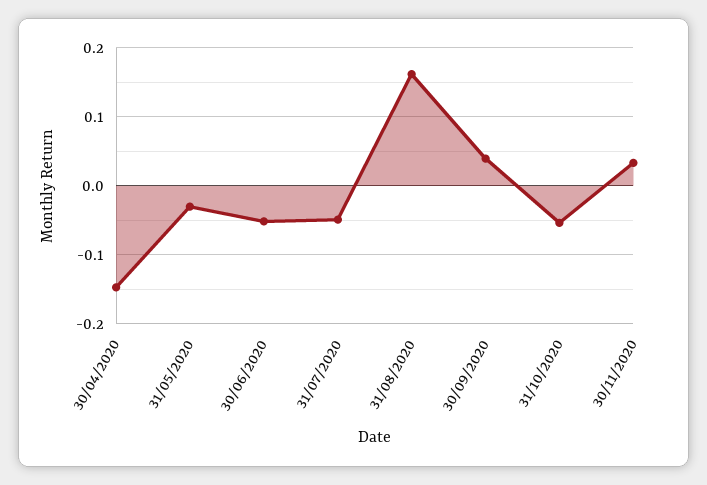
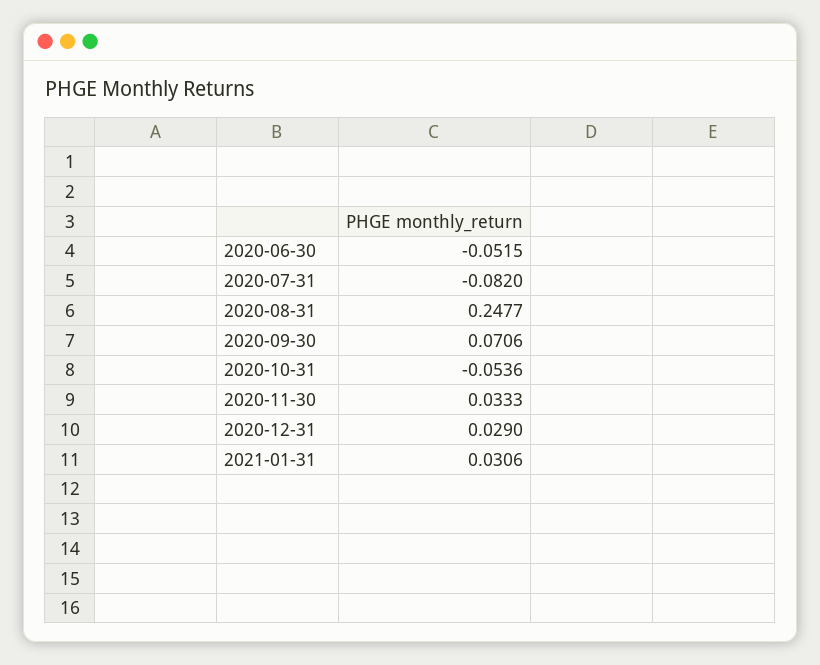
30/04/2020: -0.15 -> none
31/05/2020: -0.03 -> none
31/07/2020: -0.05 -> -0.082
31/08/2020: 0.16 -> 0.2477
30/09/2020: 0.04 -> 0.0706
2020-12-31: none -> 0.029
2021-01-31: none -> 0.0306

